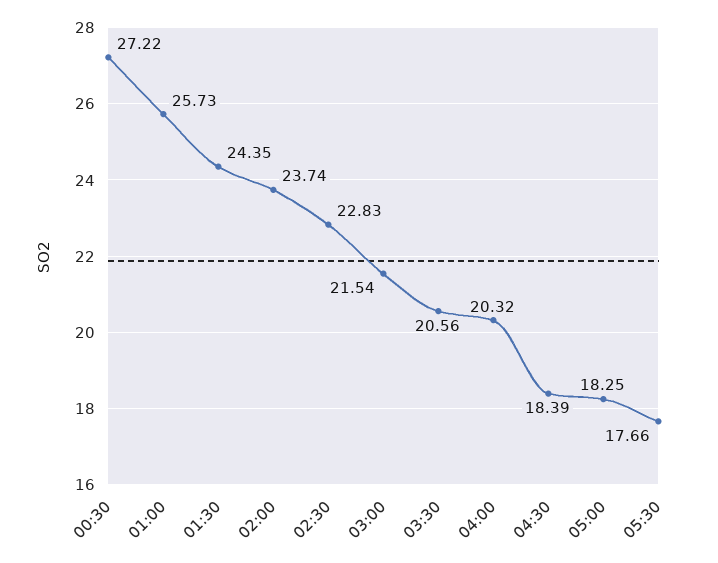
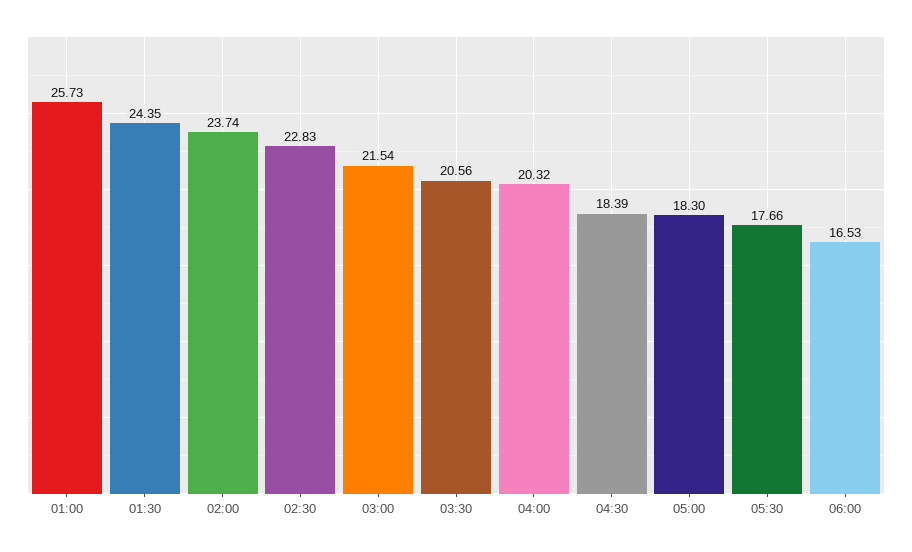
00:30: 27.22 -> none
05:00: 18.25 -> 18.3
06:00: none -> 16.53

